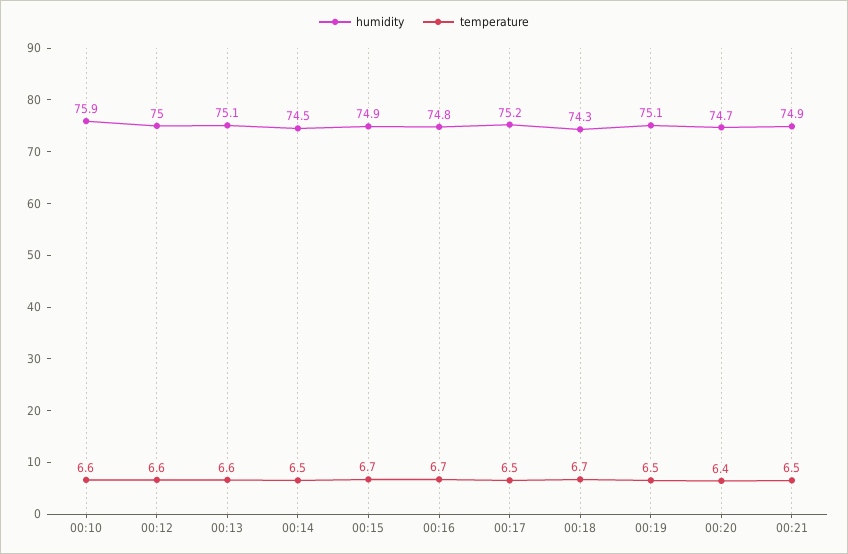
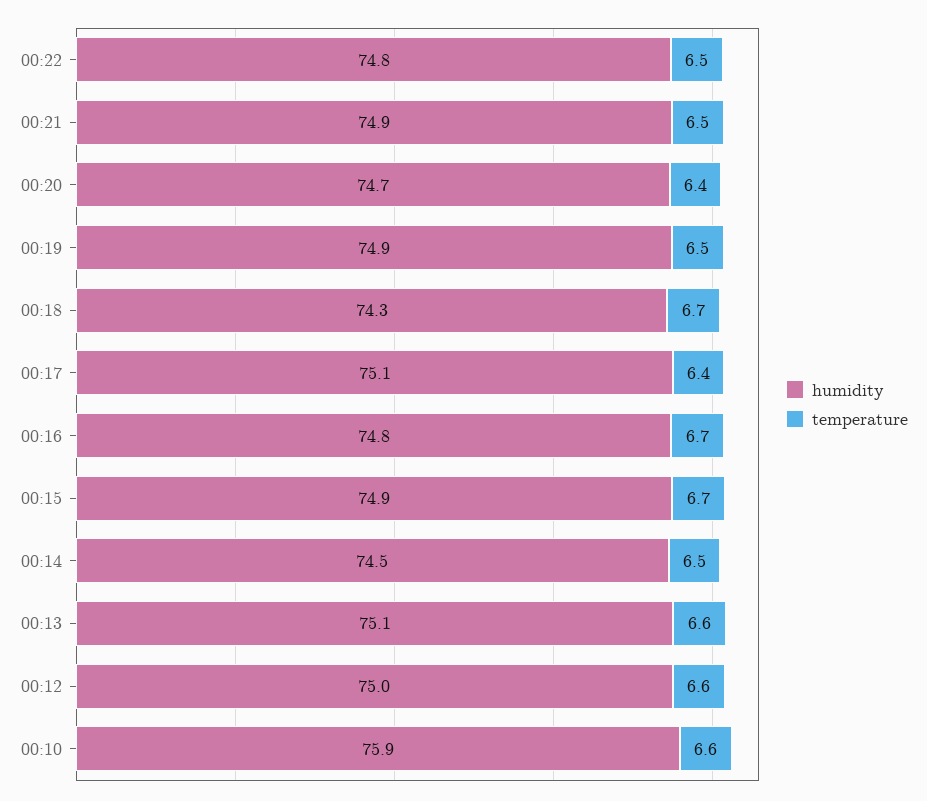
humidity, 00:17: 75.2 -> 75.1
temperature, 00:17: 6.5 -> 6.4
humidity, 00:19: 75.1 -> 74.9
humidity, 00:22: none -> 74.8
temperature, 00:22: none -> 6.5

